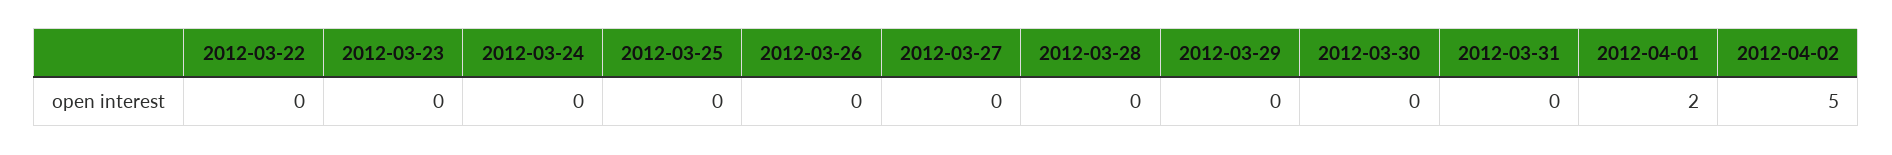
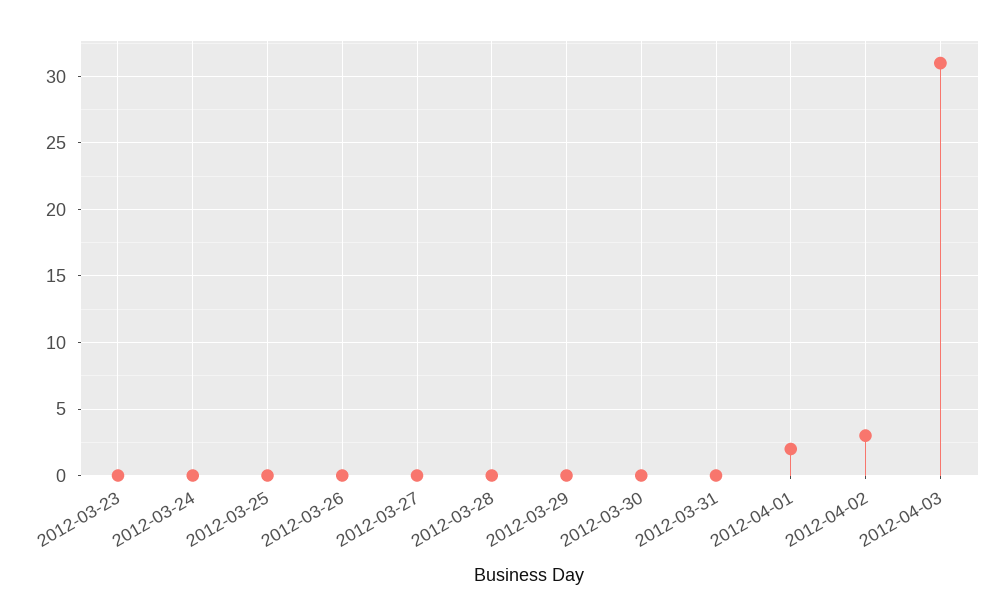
2012-03-22: 0 -> none
2012-04-02: 5 -> 3
2012-04-03: none -> 31

